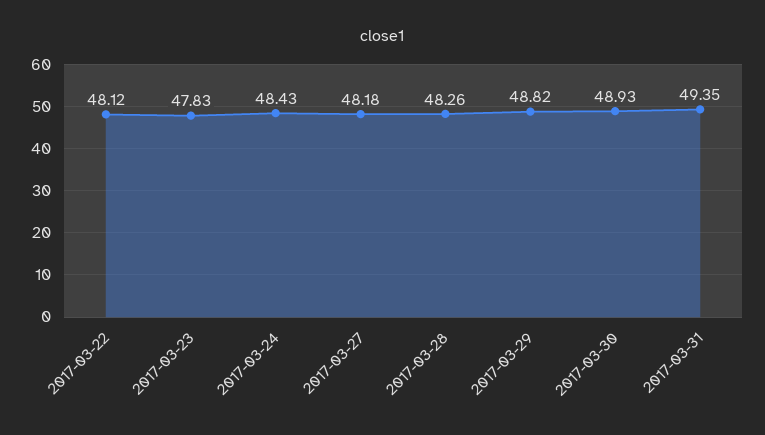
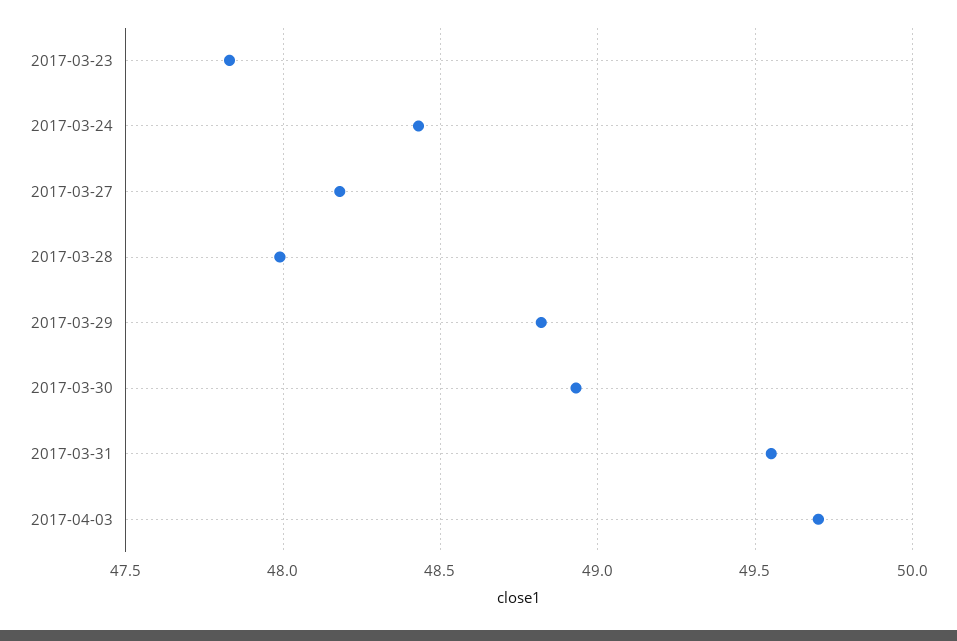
2017-03-22: 48.12 -> none
2017-03-28: 48.26 -> 48
2017-03-31: 49.35 -> 49.55
2017-04-03: none -> 49.7

